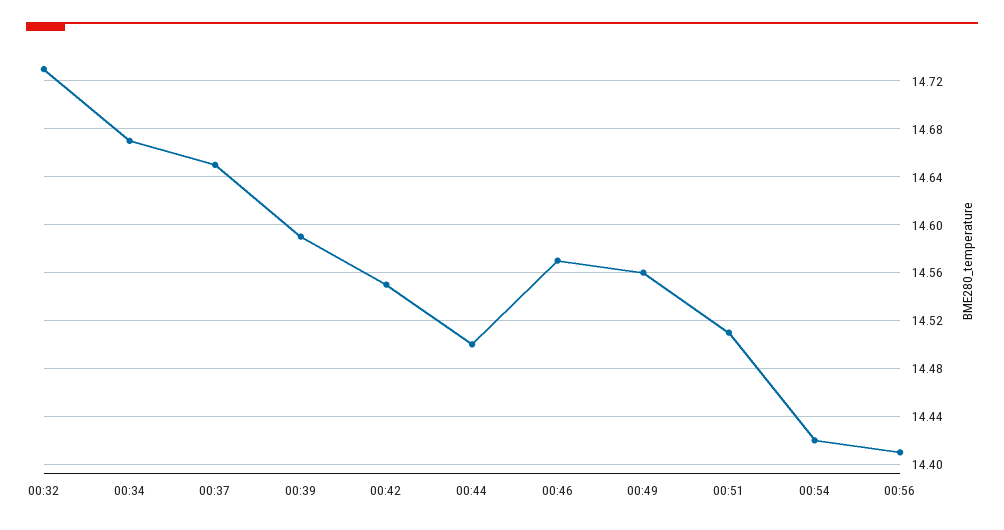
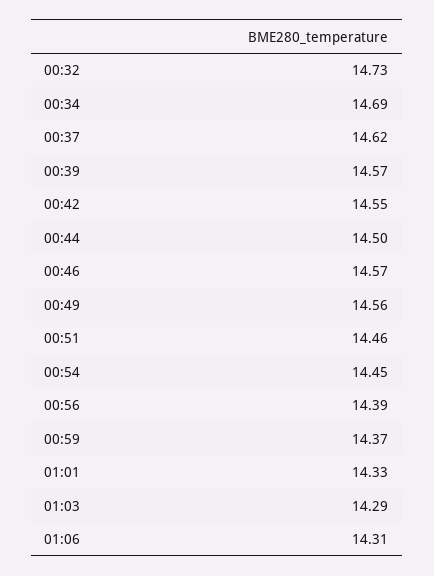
00:34: 14.67 -> 14.69
00:37: 14.65 -> 14.62
00:39: 14.59 -> 14.57
00:51: 14.51 -> 14.46
00:54: 14.42 -> 14.45
00:56: 14.41 -> 14.39
00:59: none -> 14.37
01:01: none -> 14.33
01:03: none -> 14.29
01:06: none -> 14.31

